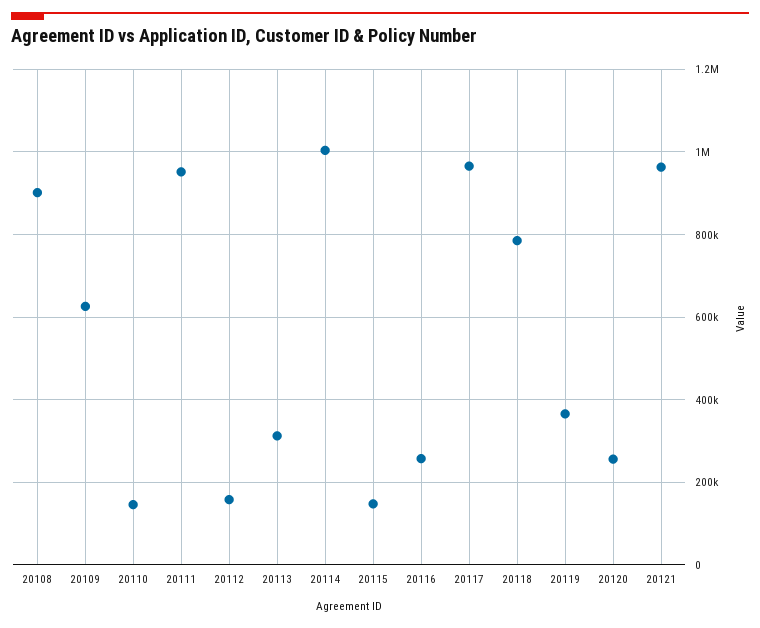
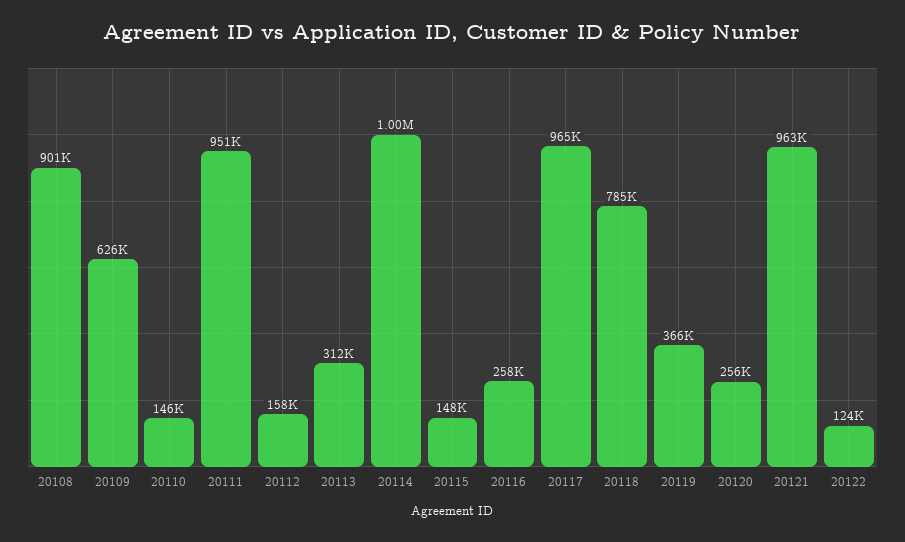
20122: none -> 124000

